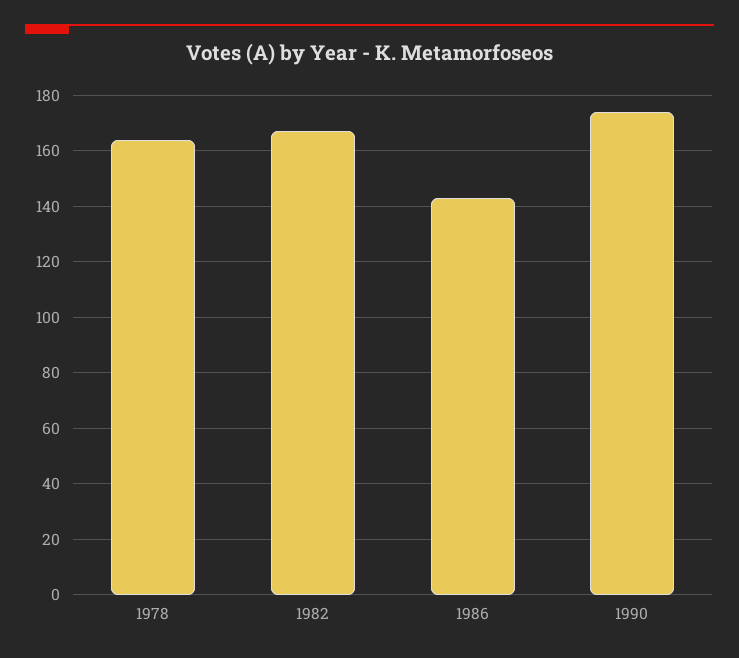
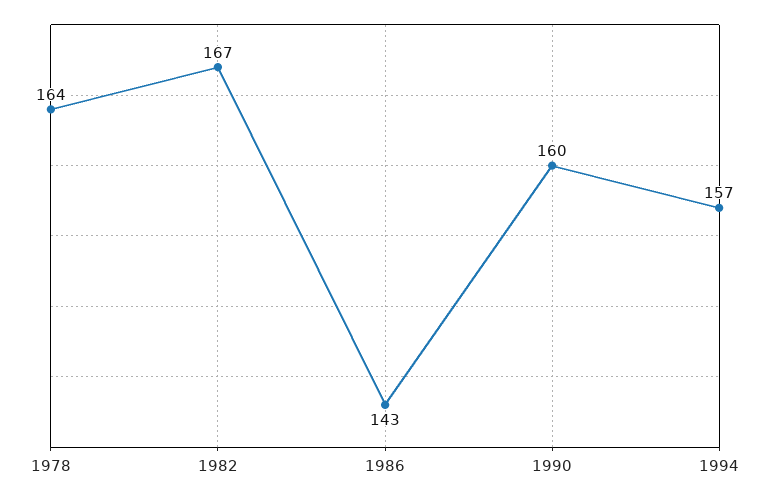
1990: 175 -> 160
1994: none -> 157

